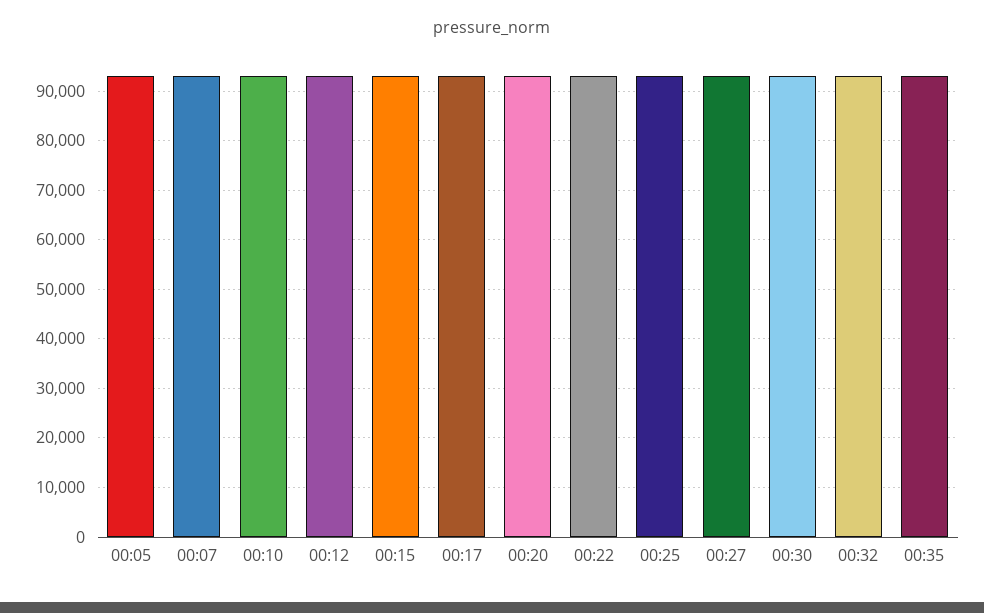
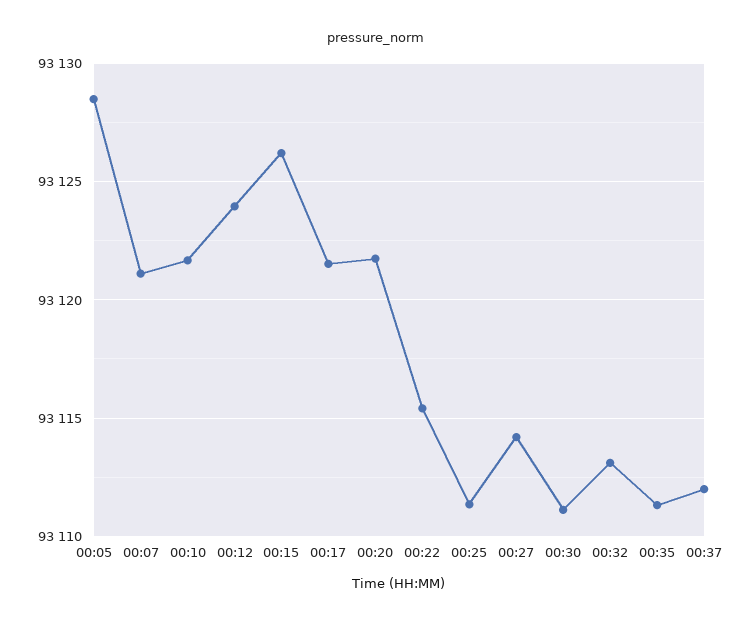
00:37: none -> 93112

